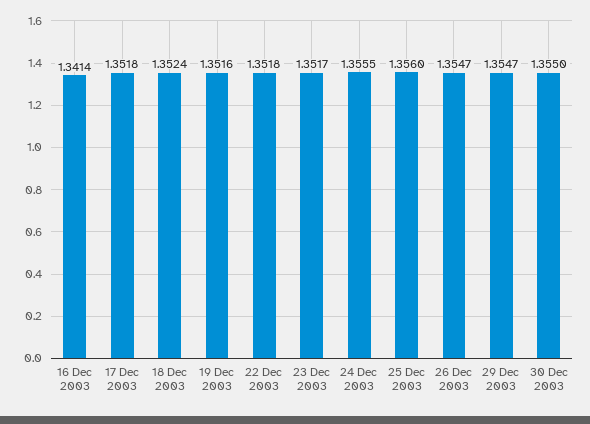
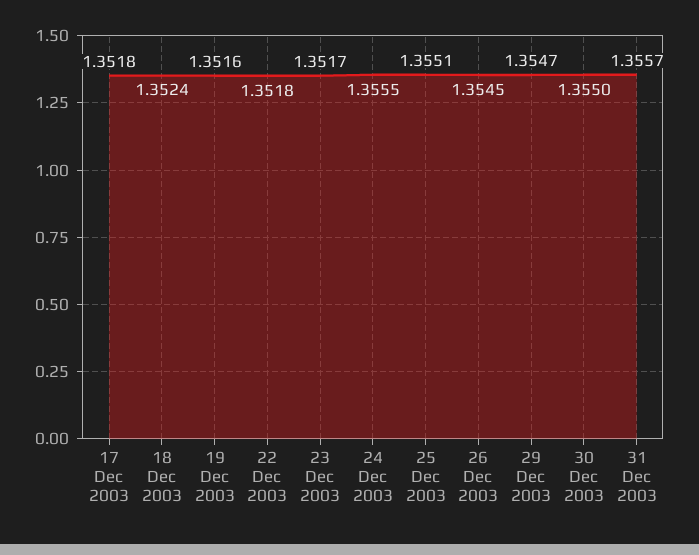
16 Dec 2003: 1.3414 -> none
25 Dec 2003: 1.356 -> 1.3551
26 Dec 2003: 1.3547 -> 1.3545
31 Dec 2003: none -> 1.3557

